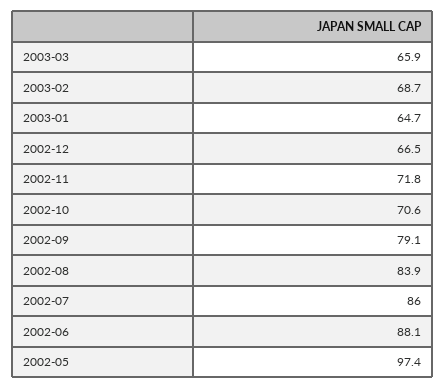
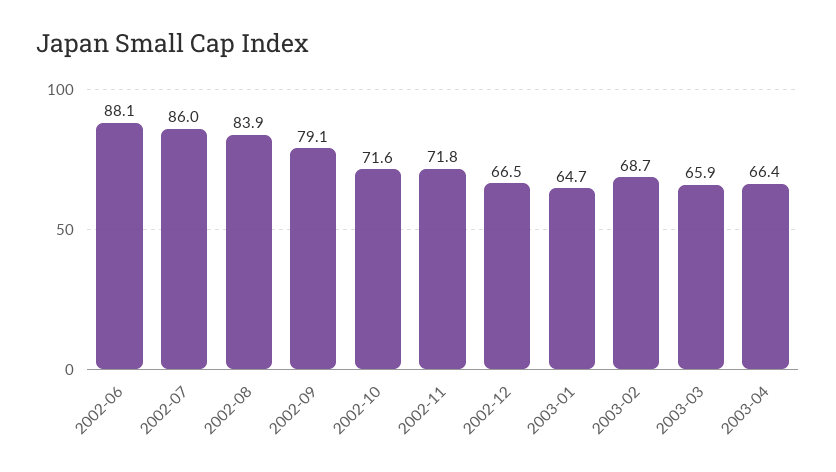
2002-10: 70.6 -> 71.6
2002-05: 97.4 -> none
2003-04: none -> 66.4

